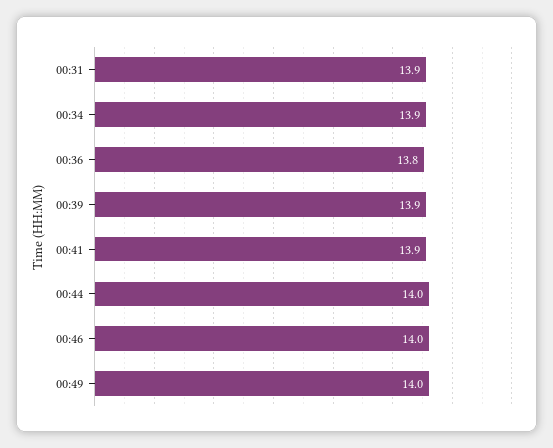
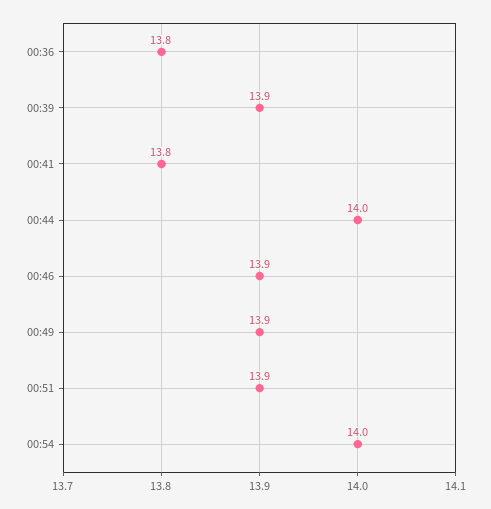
00:31: 13.9 -> none
00:34: 13.9 -> none
00:41: 13.9 -> 13.8
00:46: 14 -> 13.9
00:49: 14 -> 13.9
00:51: none -> 13.9
00:54: none -> 14

